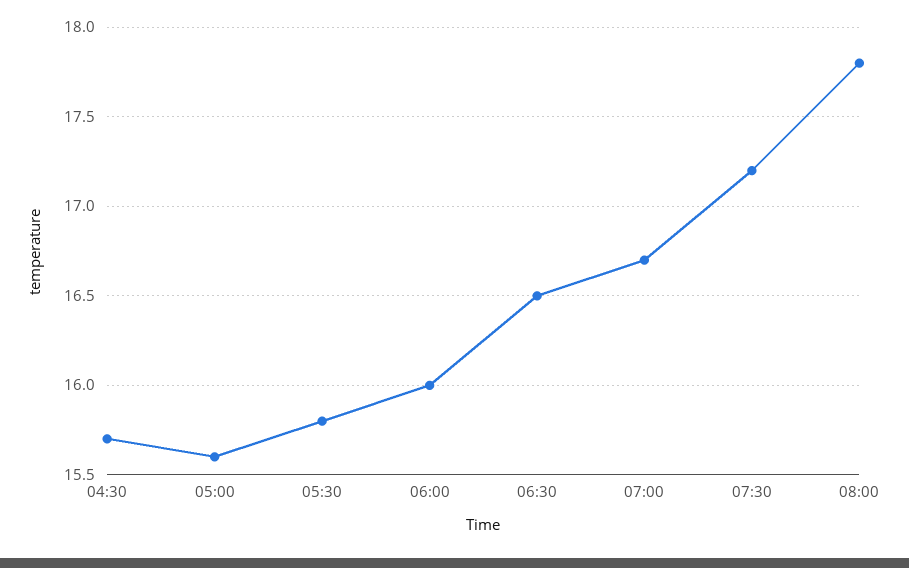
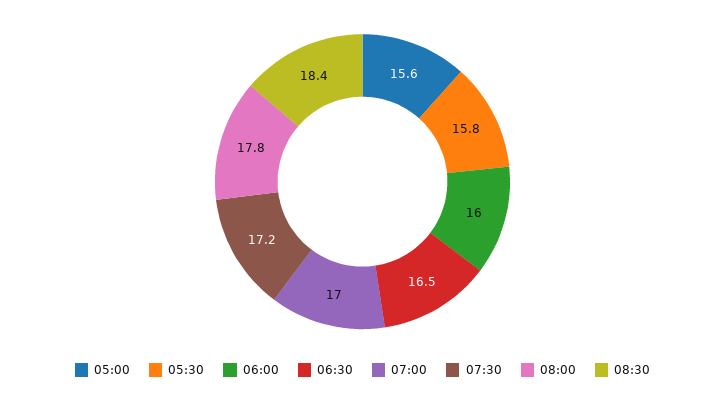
04:30: 15.7 -> none
07:00: 16.7 -> 17
08:30: none -> 18.4

